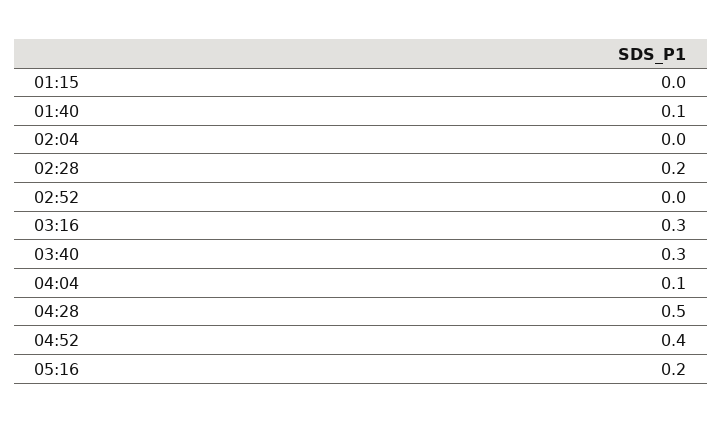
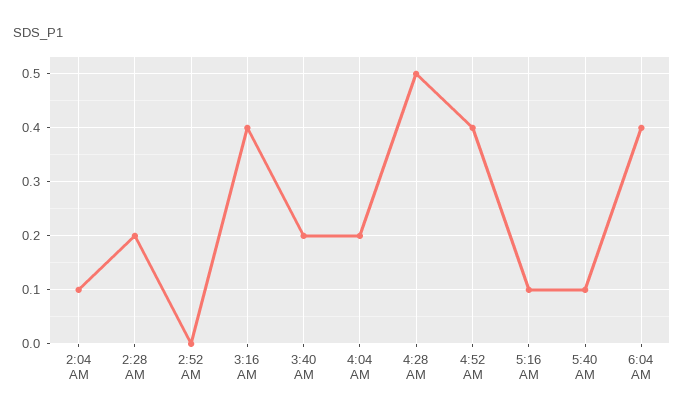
01:15: 0 -> none
01:40: 0.1 -> none
02:04: 0 -> 0.1
03:16: 0.3 -> 0.4
03:40: 0.3 -> 0.2
04:04: 0.1 -> 0.2
05:16: 0.2 -> 0.1
5:40 AM: none -> 0.1
6:04 AM: none -> 0.4

